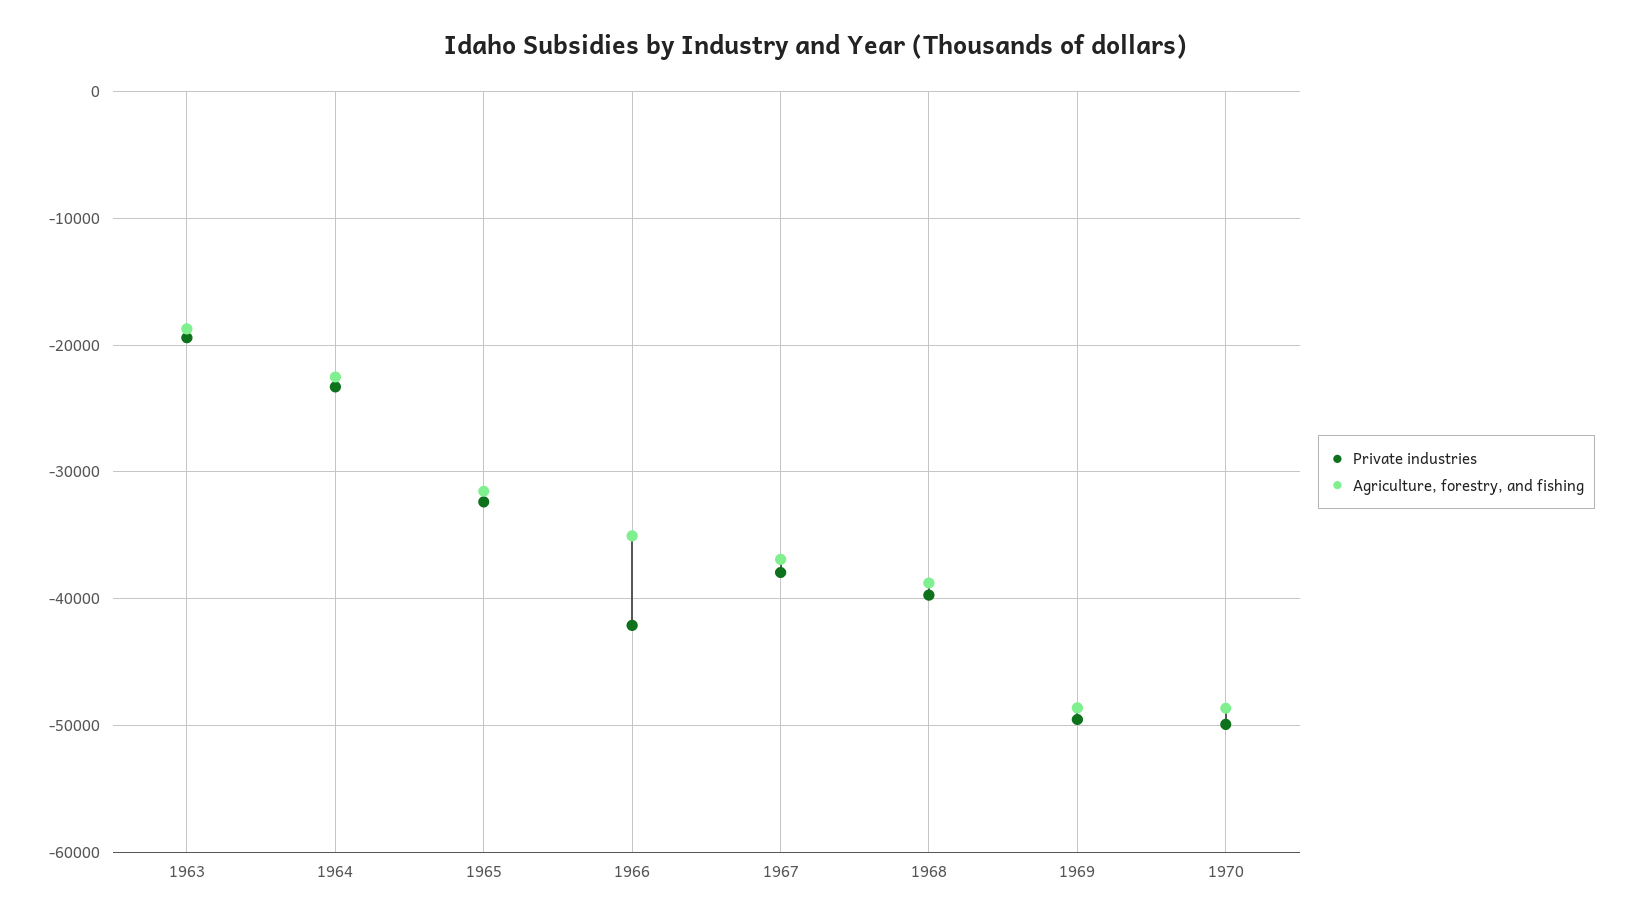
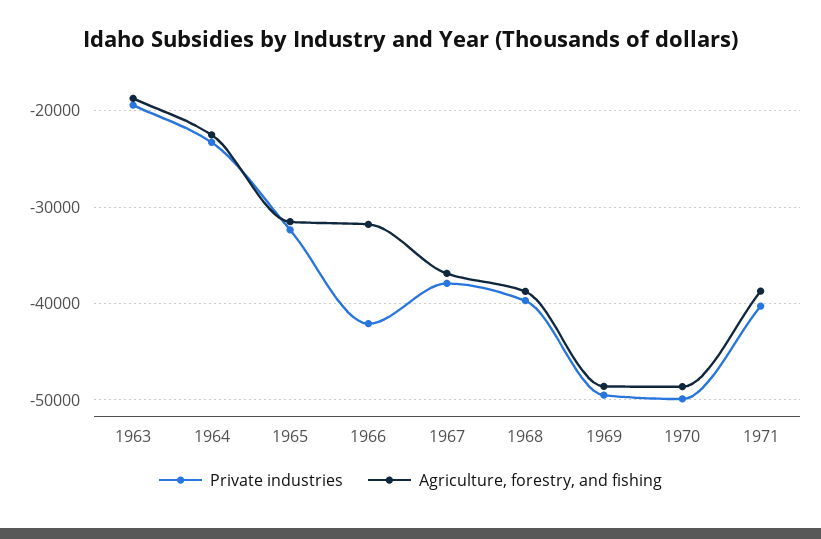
Agriculture, forestry, and fishing, 1966: -35000 -> -32000
Private industries, 1971: none -> -40000
Agriculture, forestry, and fishing, 1971: none -> -39000

